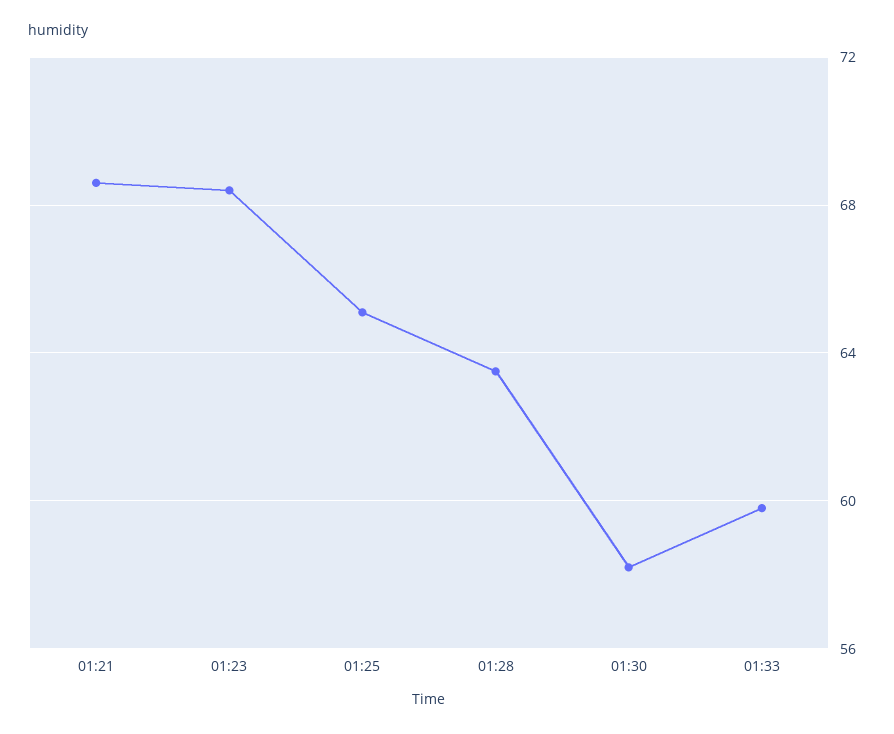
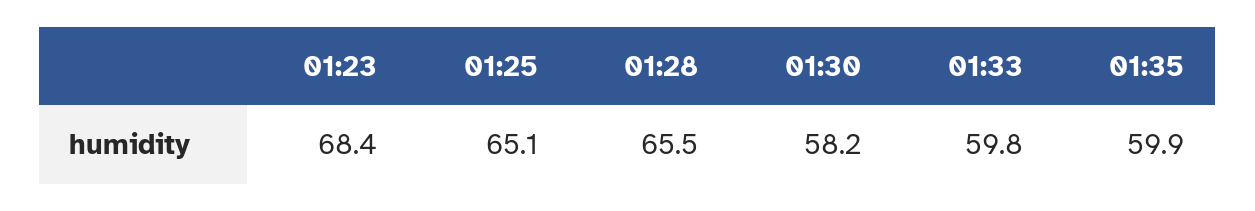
01:21: 68.5 -> none
01:28: 63.5 -> 65.5
01:35: none -> 59.9

